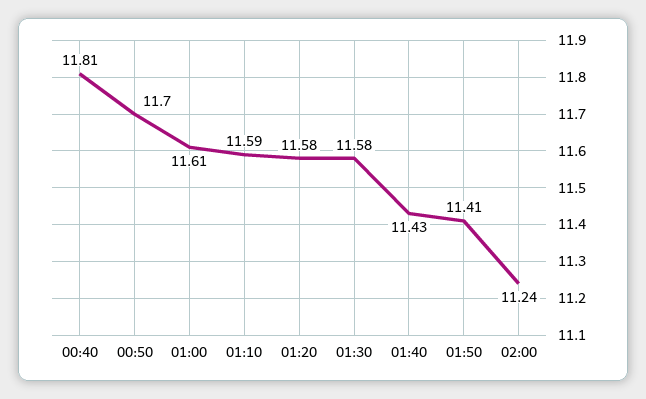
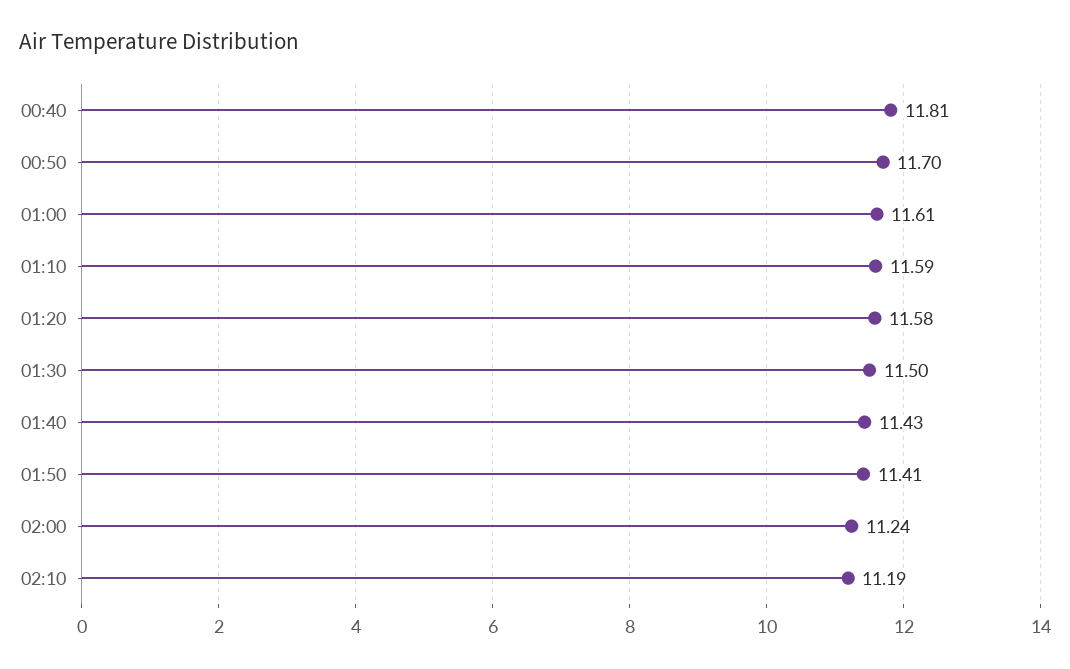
01:30: 11.58 -> 11.5
02:10: none -> 11.19

